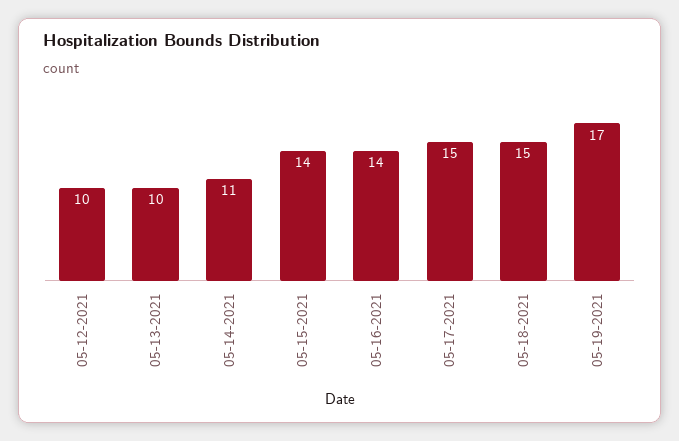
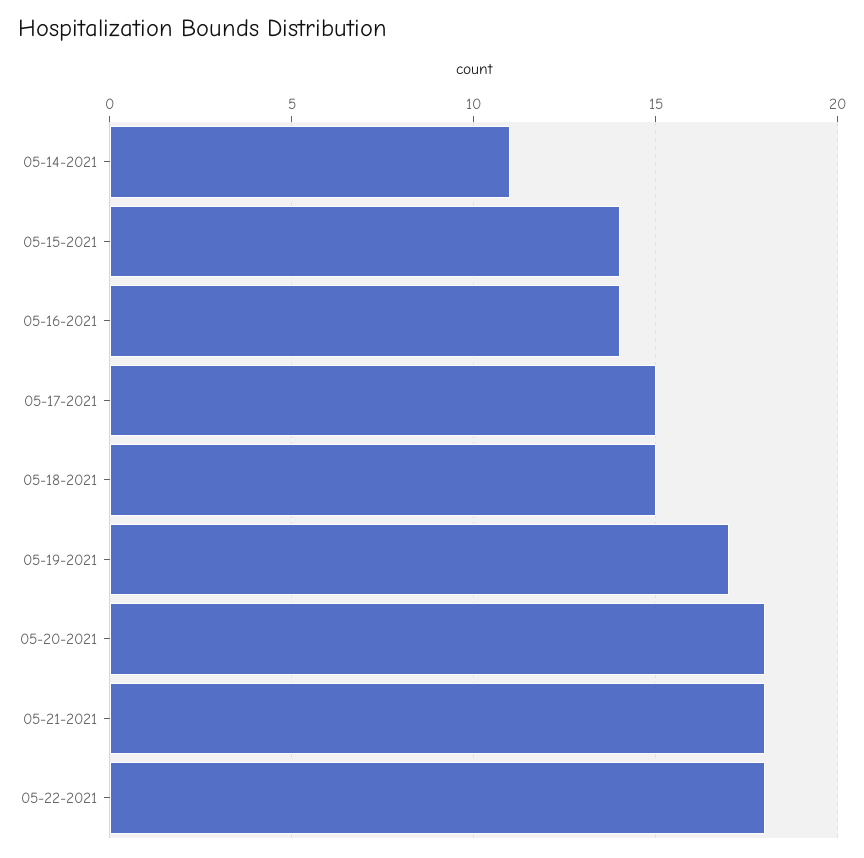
05-12-2021: 10 -> none
05-13-2021: 10 -> none
05-20-2021: none -> 18
05-21-2021: none -> 18
05-22-2021: none -> 18

